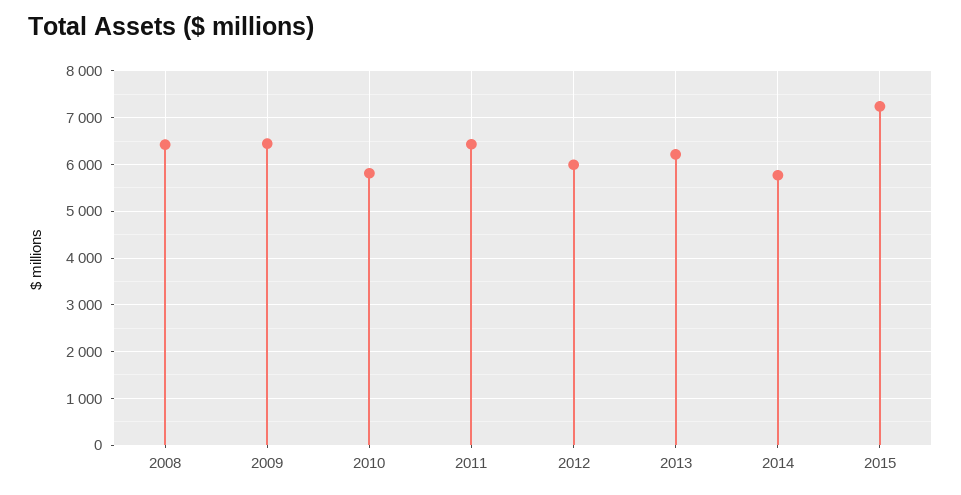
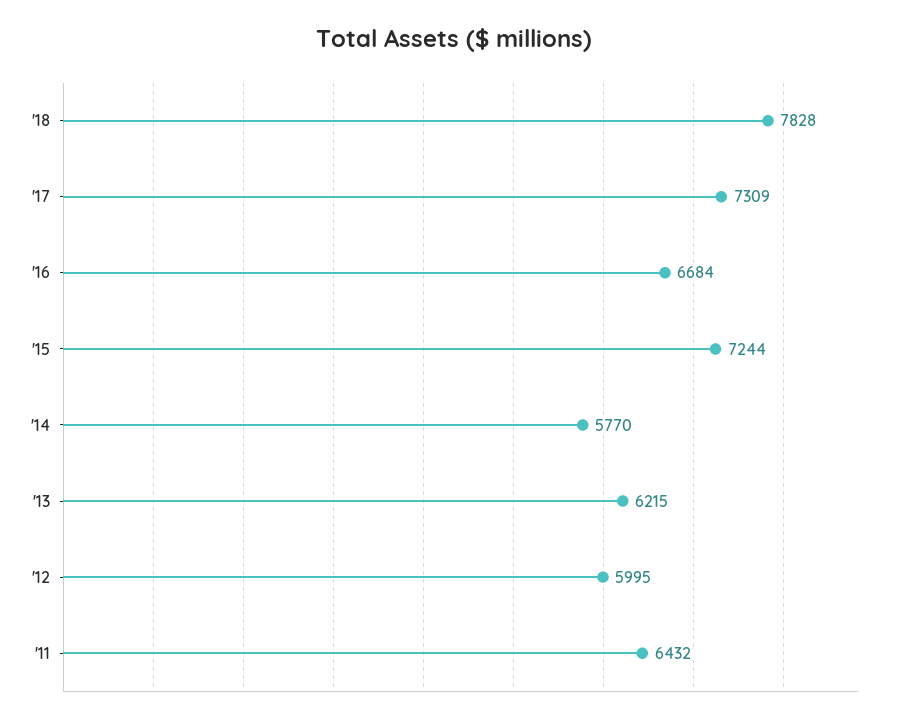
2008: 6400 -> none
2009: 6400 -> none
2010: 5800 -> none
'18: none -> 7828
'17: none -> 7309
'16: none -> 6684

